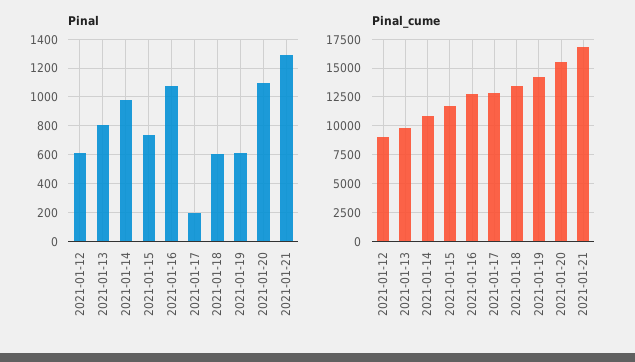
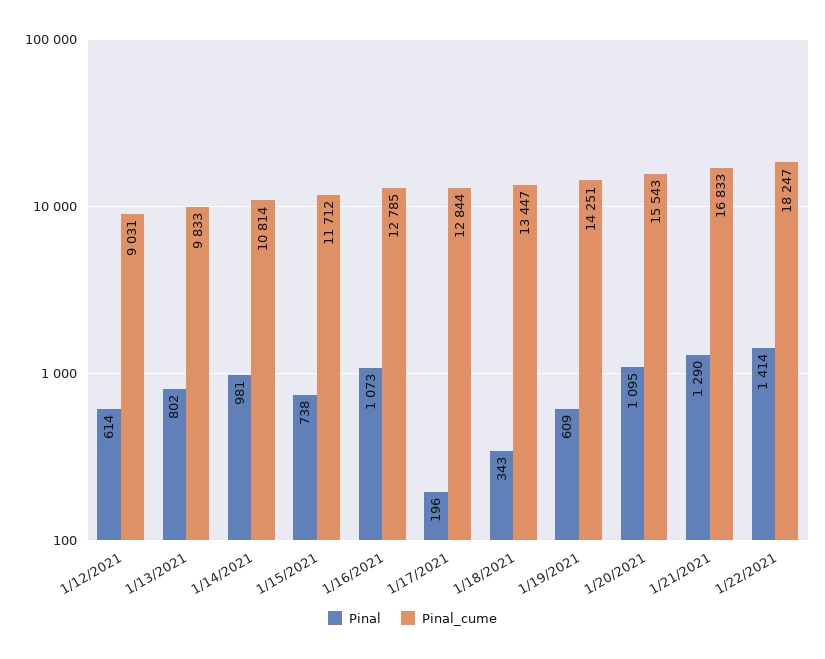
Pinal, 2021-01-18: 600 -> 343
Pinal, 1/22/2021: none -> 1414
Pinal_cume, 1/22/2021: none -> 18247

